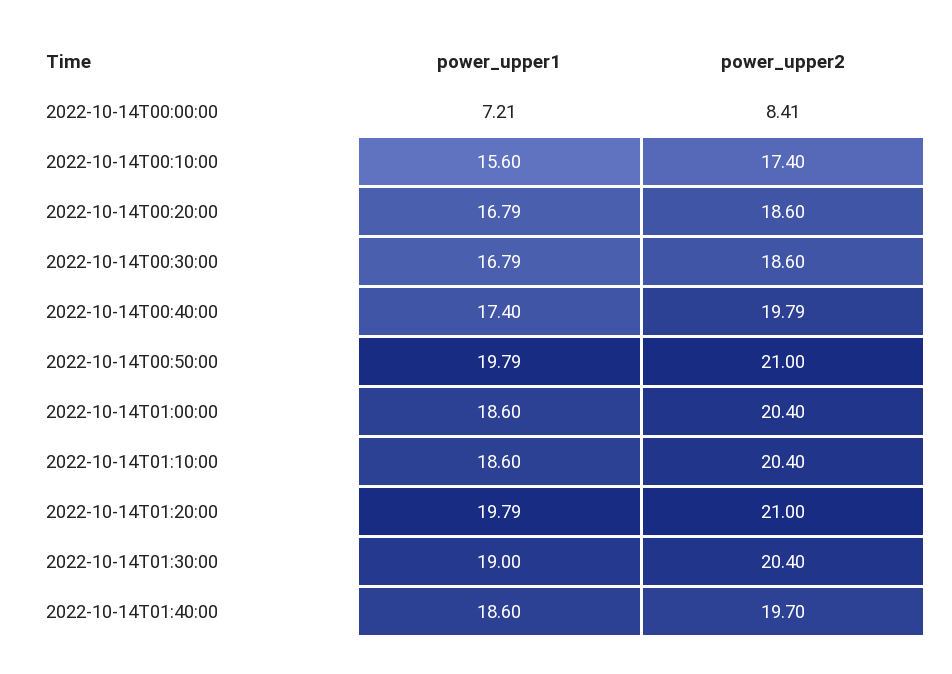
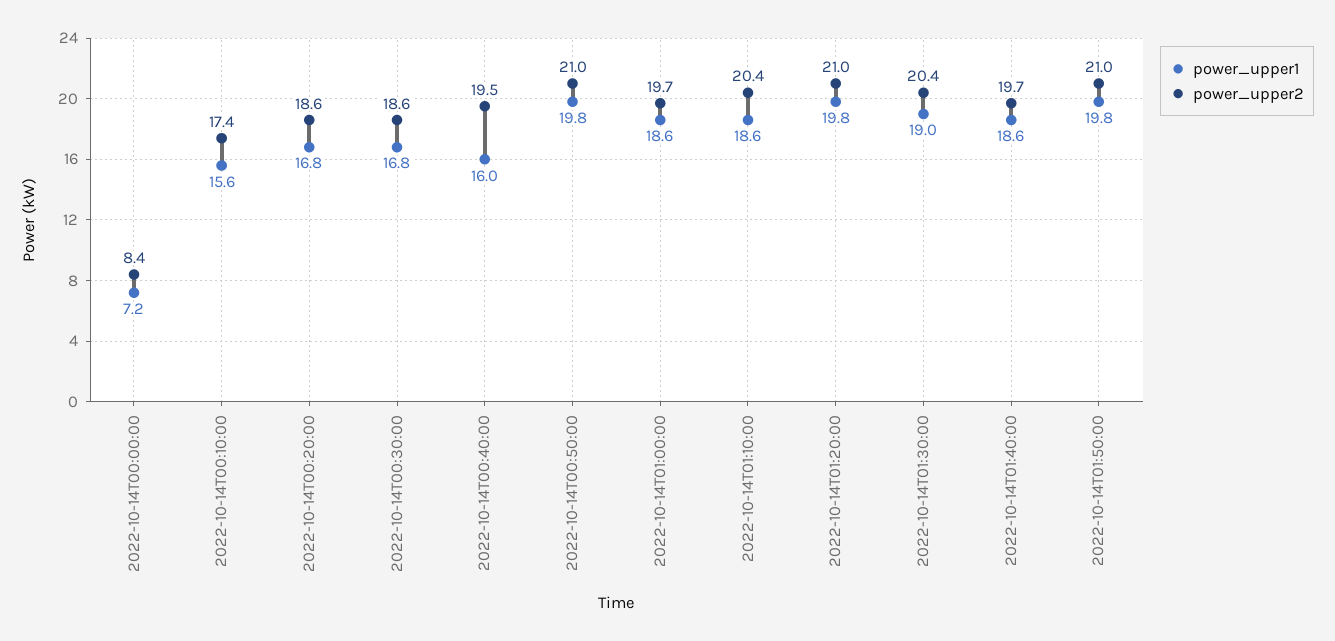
power_upper1, 2022-10-14T00:40:00: 17.4 -> 16
power_upper2, 2022-10-14T00:40:00: 19.79 -> 19.5
power_upper2, 2022-10-14T01:00:00: 20.4 -> 19.7
power_upper1, 2022-10-14T01:50:00: none -> 19.8
power_upper2, 2022-10-14T01:50:00: none -> 21

